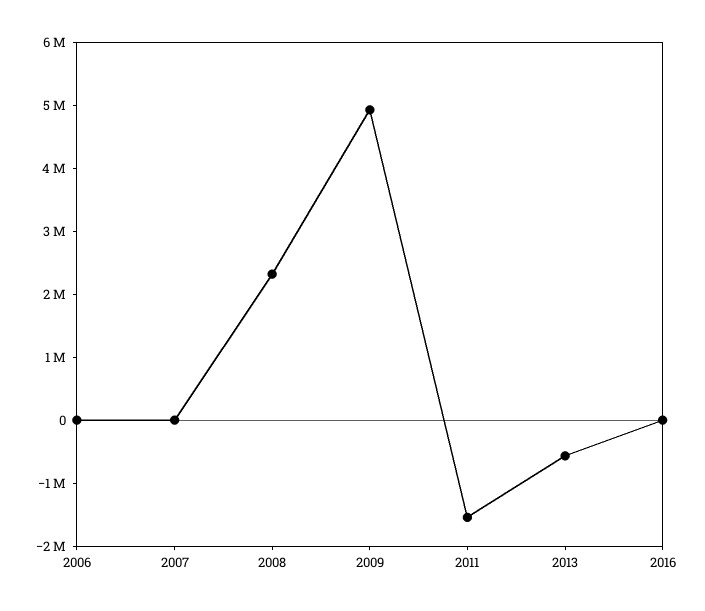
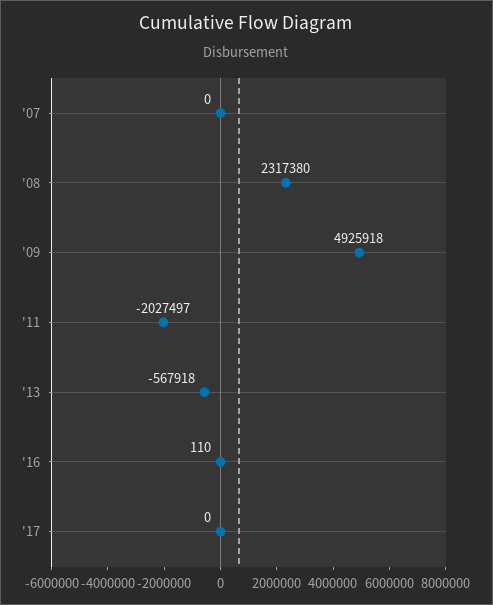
2006: 0 -> none
2011: -1600000 -> -2027497
'17: none -> 0

